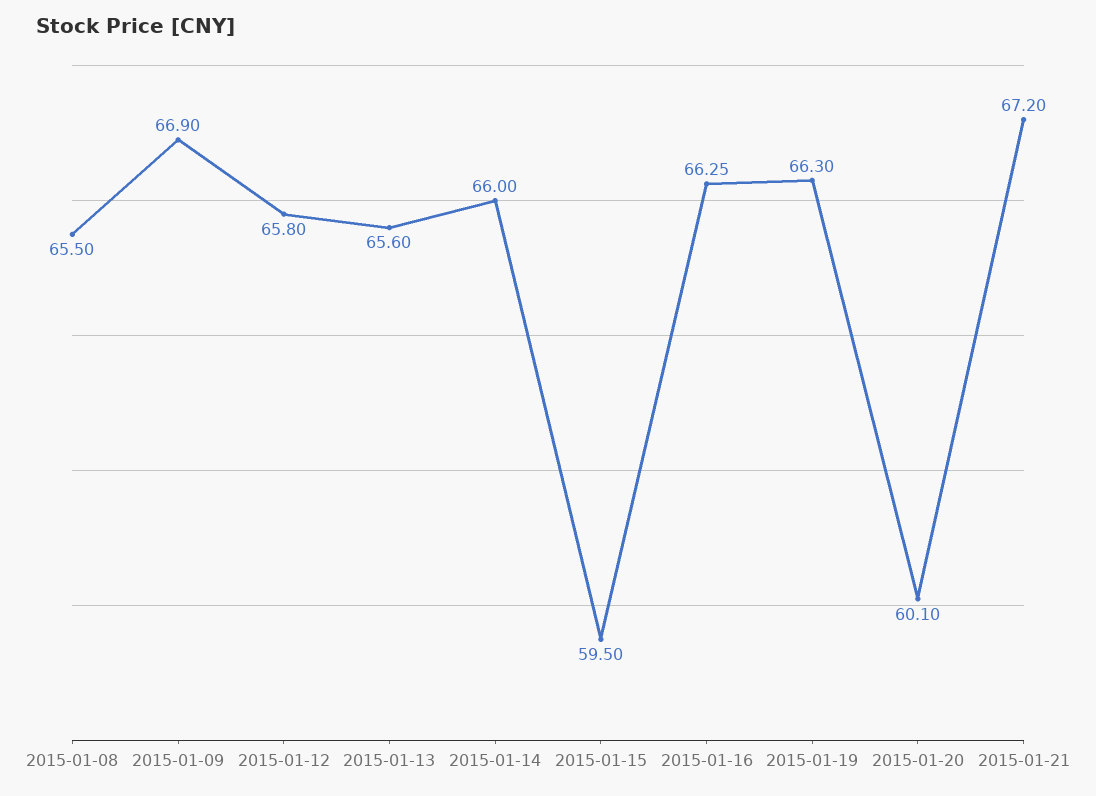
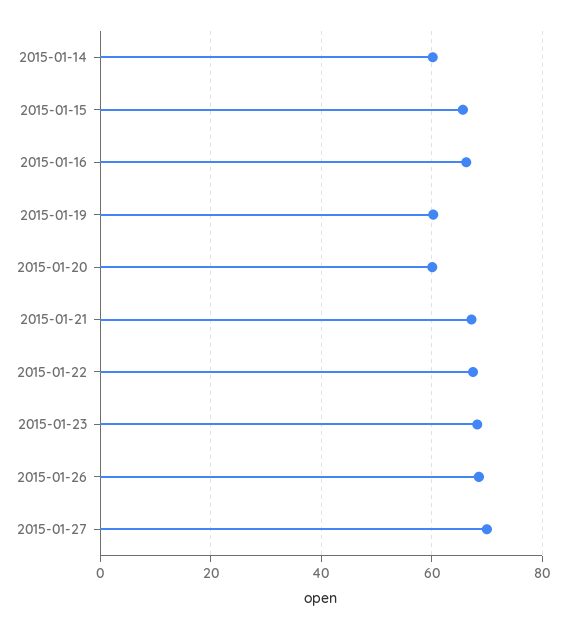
2015-01-08: 65.5 -> none
2015-01-09: 66.9 -> none
2015-01-12: 65.8 -> none
2015-01-13: 65.6 -> none
2015-01-14: 66 -> 60
2015-01-15: 59.5 -> 66
2015-01-19: 66.3 -> 60
2015-01-22: none -> 68
2015-01-23: none -> 68
2015-01-26: none -> 68
2015-01-27: none -> 70

